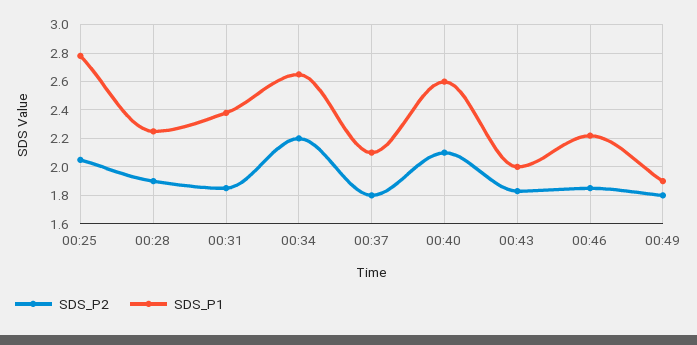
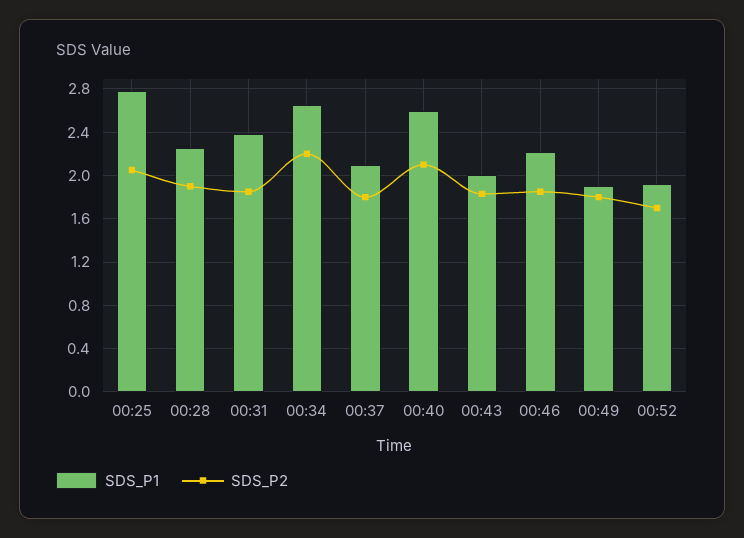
SDS_P1, 00:52: none -> 1.9
SDS_P2, 00:52: none -> 1.7

